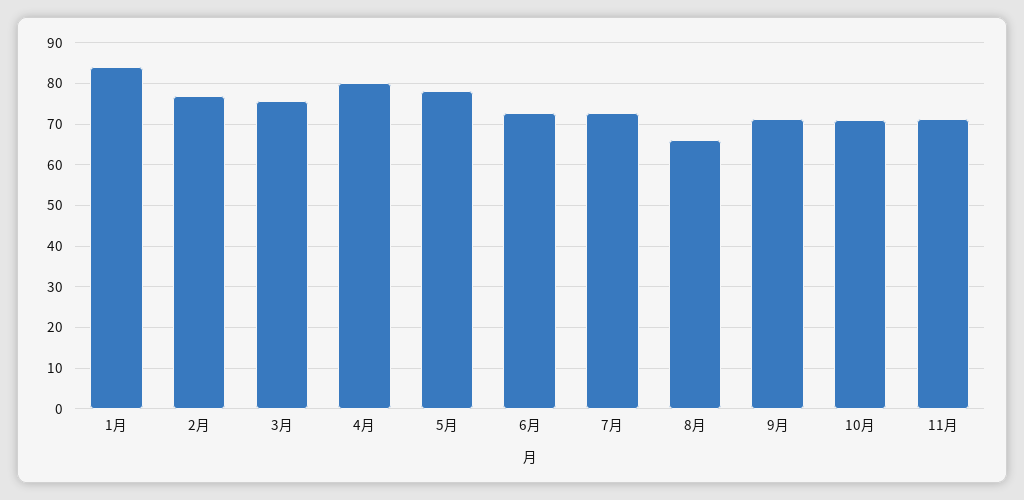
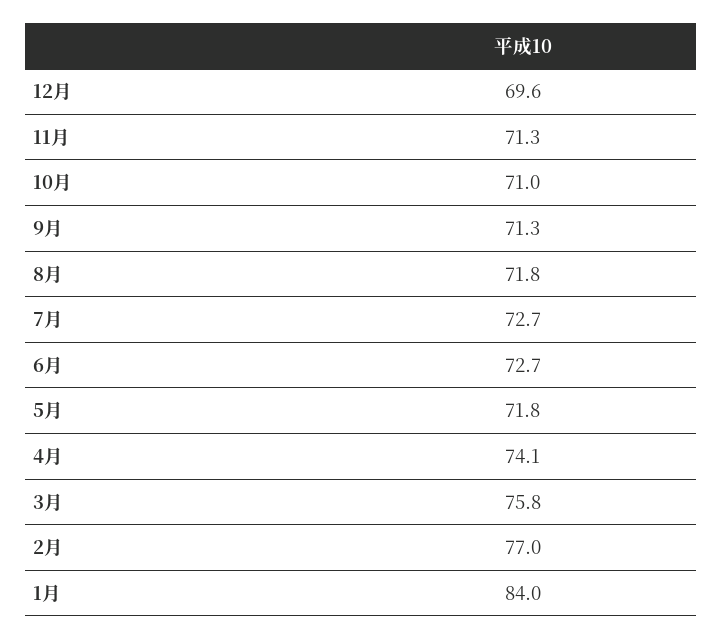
4月: 80 -> 74.1
5月: 78 -> 71.8
8月: 66 -> 71.8
12月: none -> 69.6

